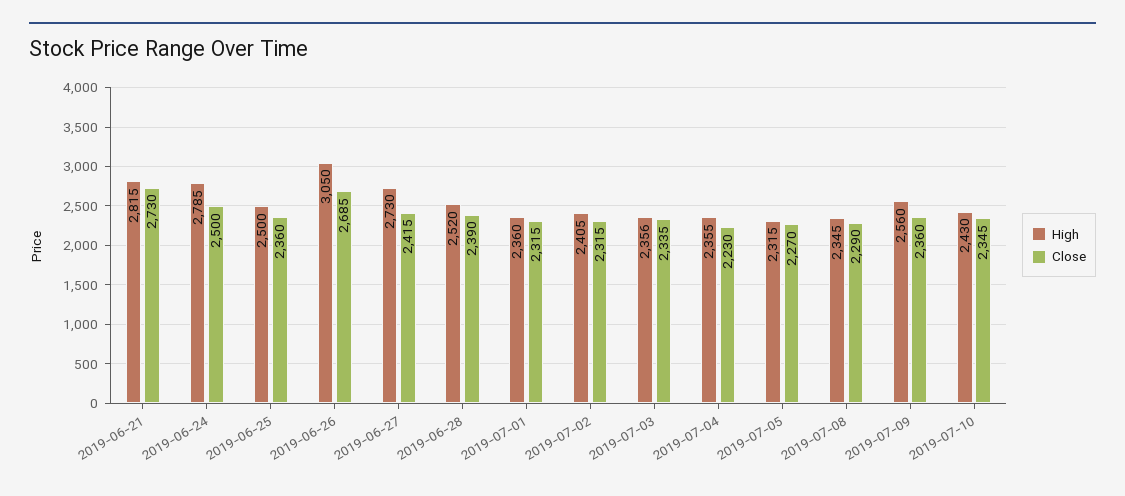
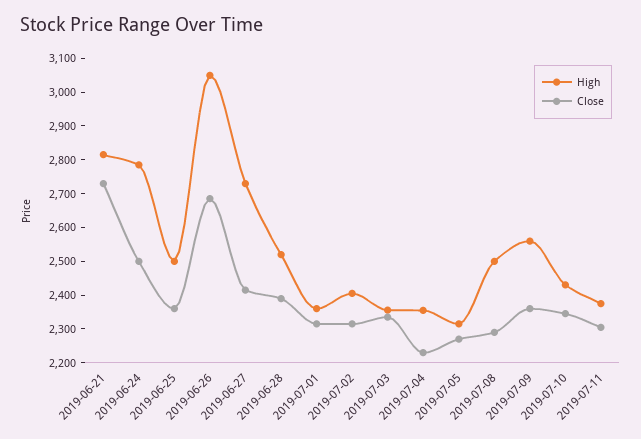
High, 2019-07-08: 2345 -> 2500
High, 2019-07-11: none -> 2375
Close, 2019-07-11: none -> 2300

